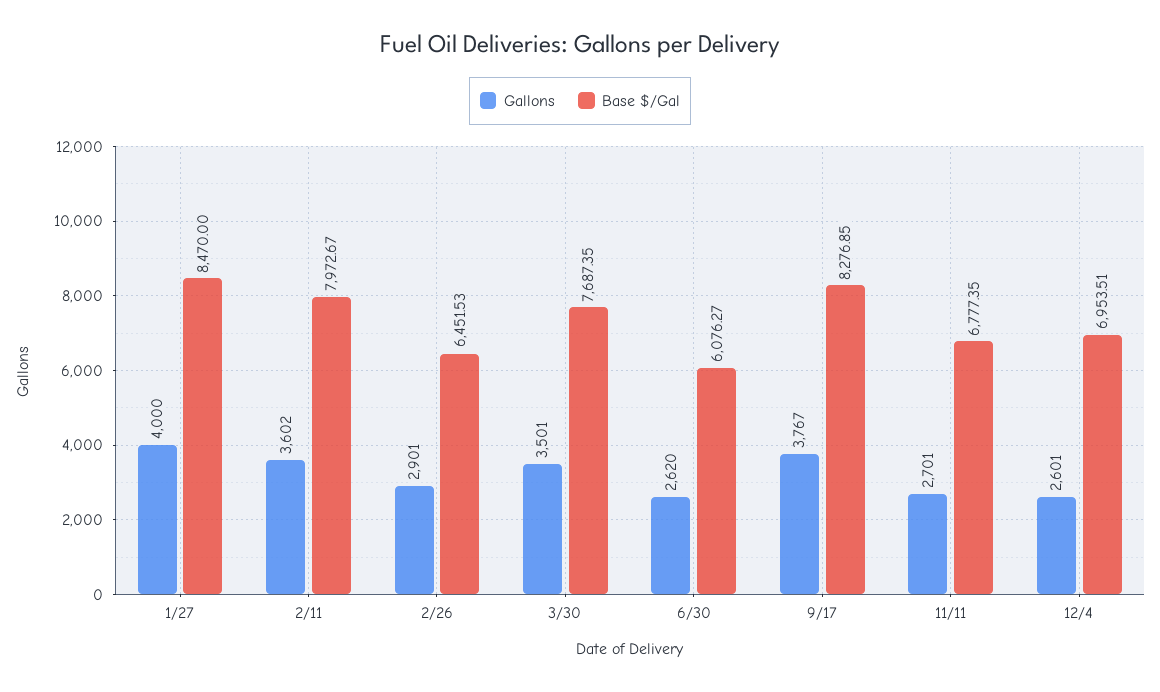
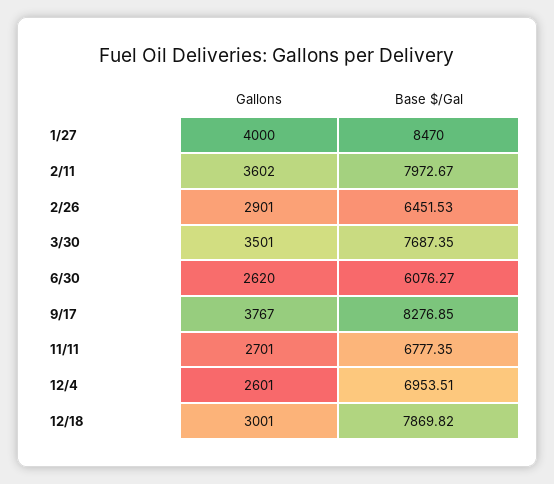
Gallons, 12/18: none -> 3001
Base $/Gal, 12/18: none -> 7869.82

